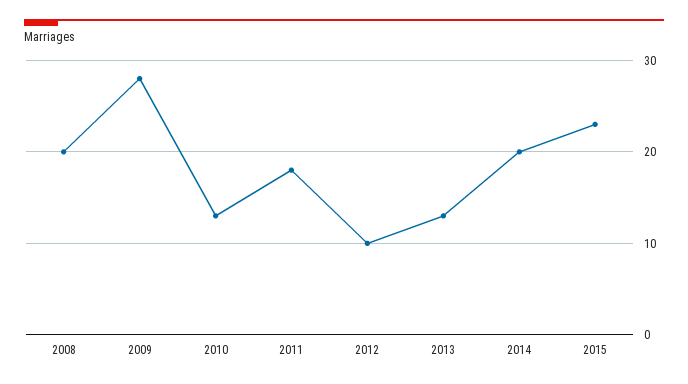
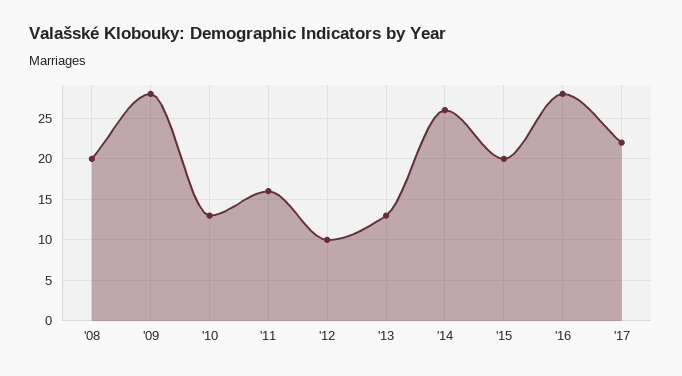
2011: 18 -> 16
2014: 20 -> 26
2015: 23 -> 20
'16: none -> 28
'17: none -> 22

